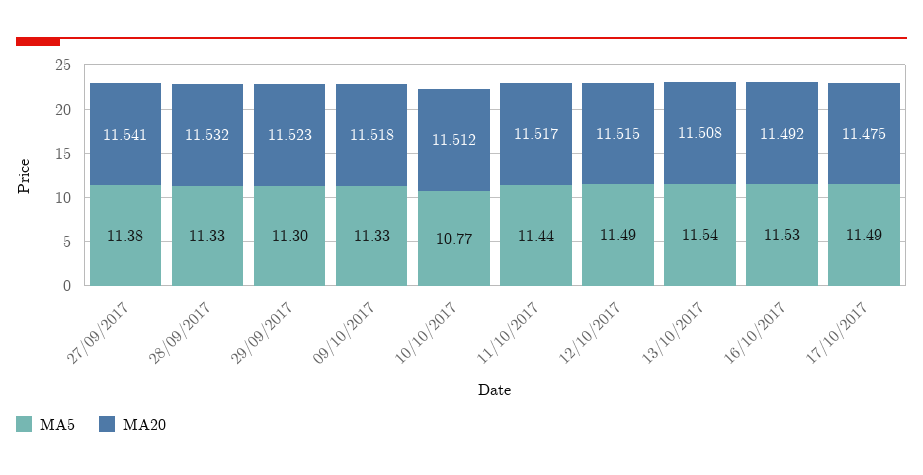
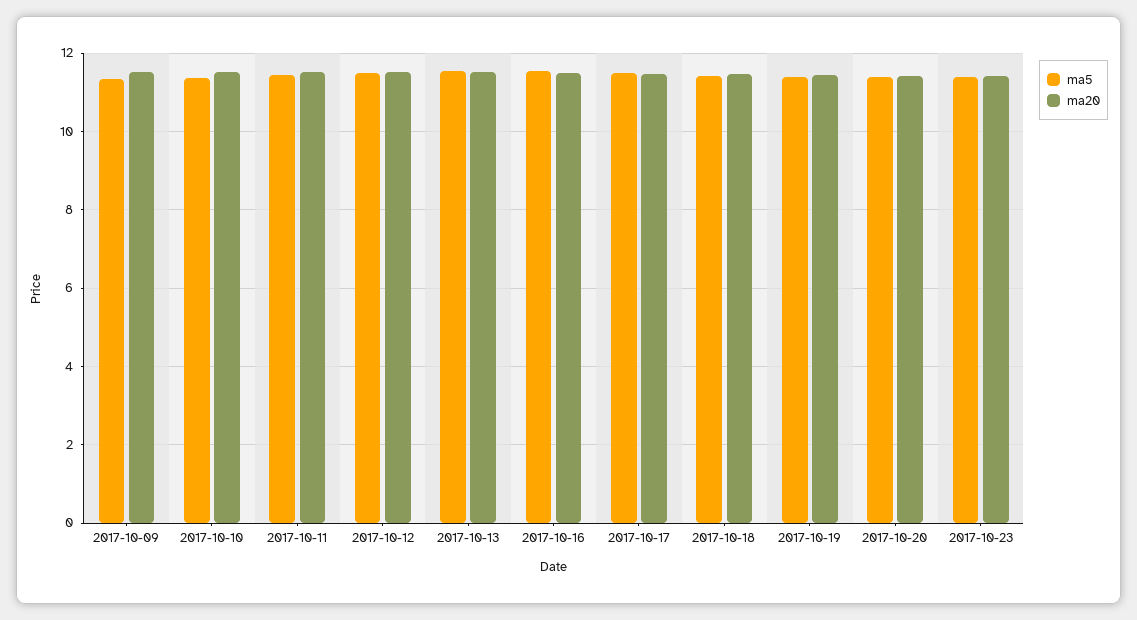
MA5, 27/09/2017: 11.38 -> none
MA20, 27/09/2017: 11.541 -> none
MA5, 28/09/2017: 11.33 -> none
MA20, 28/09/2017: 11.532 -> none
MA5, 29/09/2017: 11.3 -> none
MA20, 29/09/2017: 11.523 -> none
MA5, 10/10/2017: 10.77 -> 11.4
MA5, 2017-10-18: none -> 11.4
MA20, 2017-10-18: none -> 11.4
MA5, 2017-10-19: none -> 11.4
MA20, 2017-10-19: none -> 11.4
MA5, 2017-10-20: none -> 11.4
MA20, 2017-10-20: none -> 11.4
MA5, 2017-10-23: none -> 11.4
MA20, 2017-10-23: none -> 11.4

